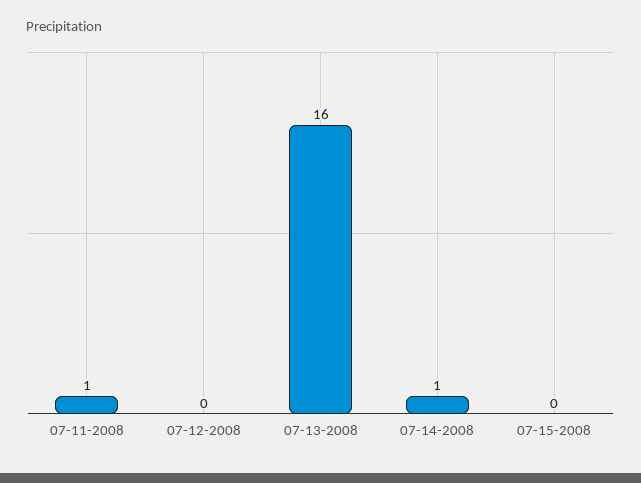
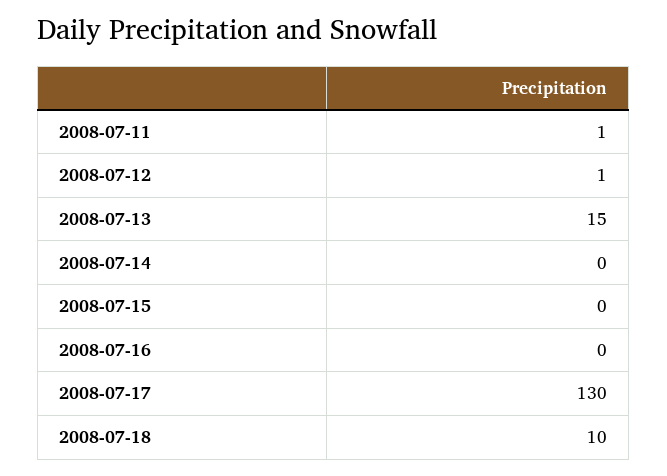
07-12-2008: 0 -> 1
07-13-2008: 16 -> 15
07-14-2008: 1 -> 0
2008-07-16: none -> 0
2008-07-17: none -> 130
2008-07-18: none -> 10

